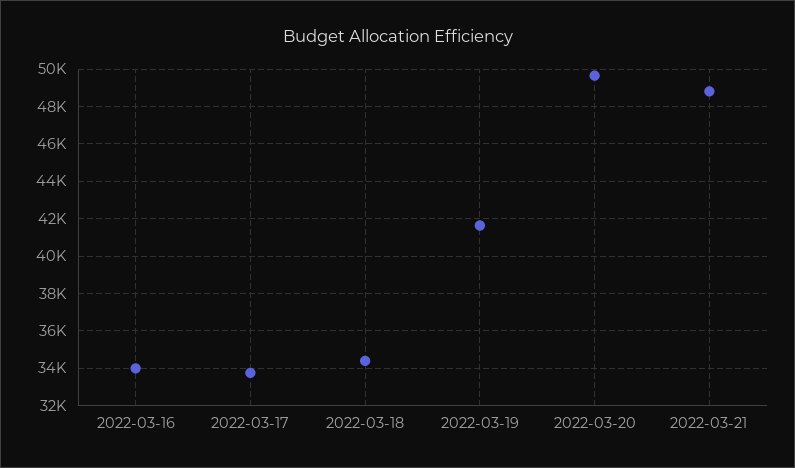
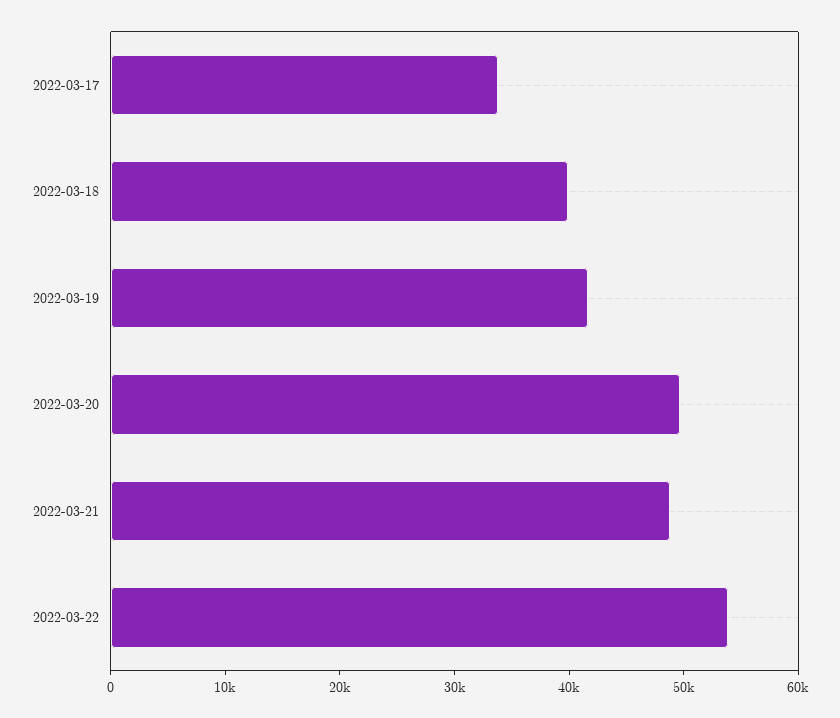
2022-03-16: 34000 -> none
2022-03-18: 34500 -> 40000
2022-03-22: none -> 54000

